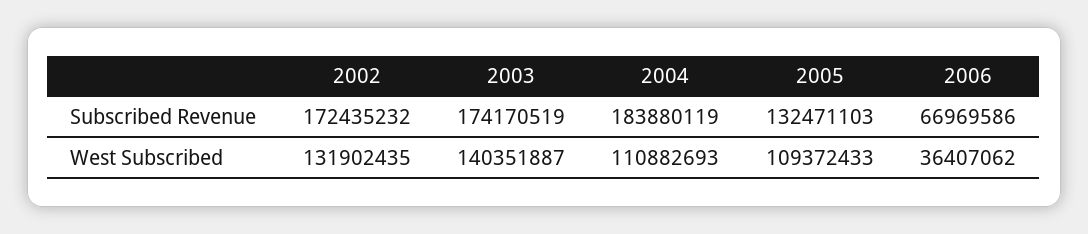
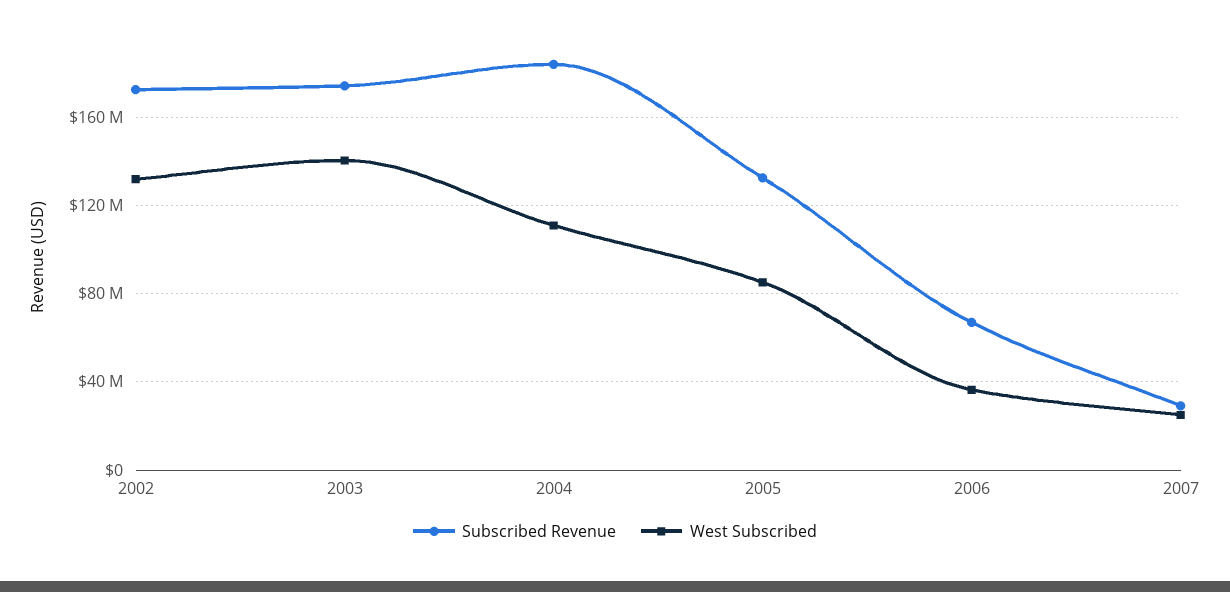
West Subscribed, 2005: 109372433 -> 85000000
Subscribed Revenue, 2007: none -> 30000000
West Subscribed, 2007: none -> 25000000

